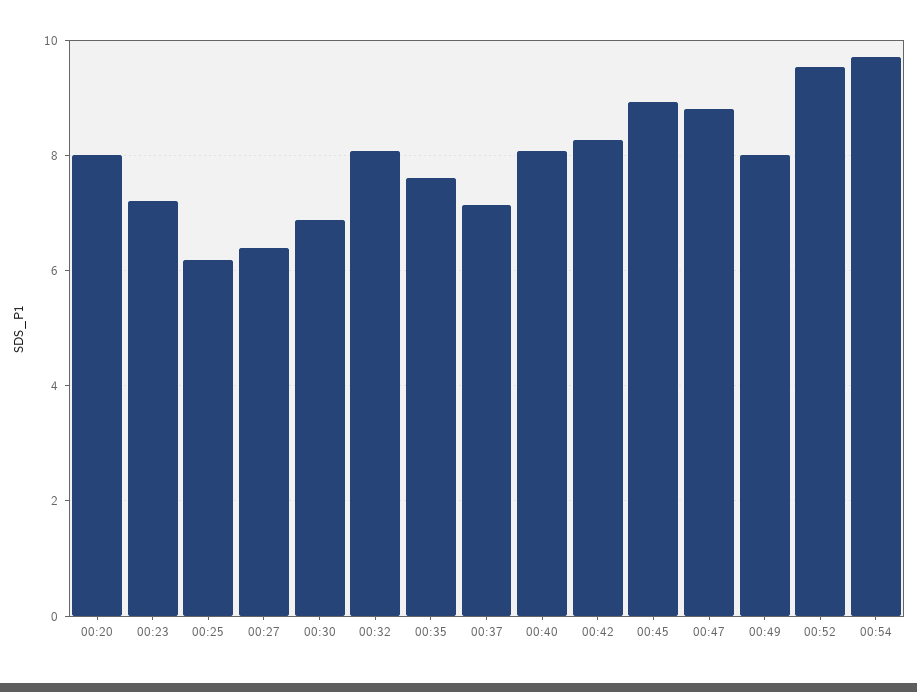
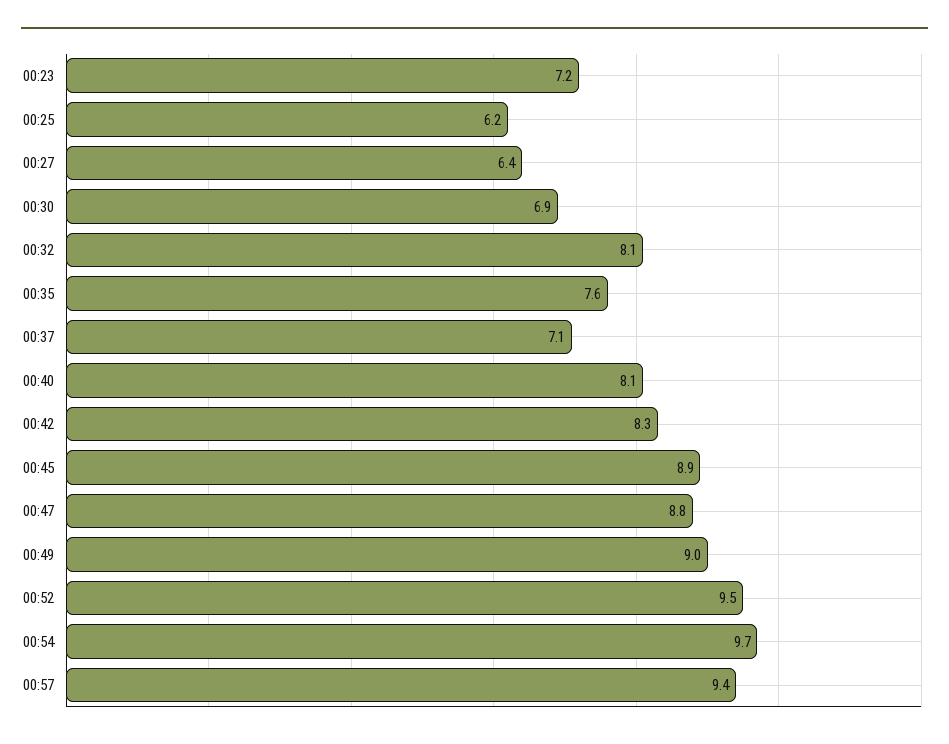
00:20: 8 -> none
00:49: 8 -> 9
00:57: none -> 9.4

